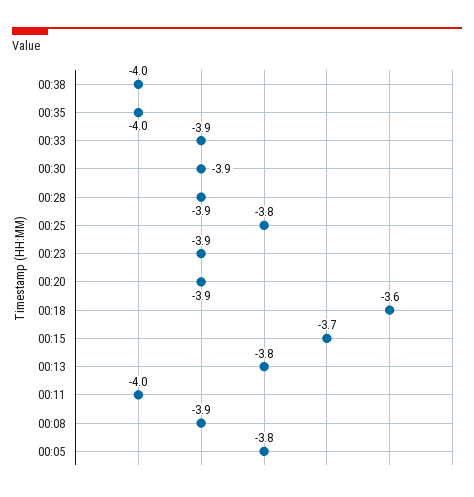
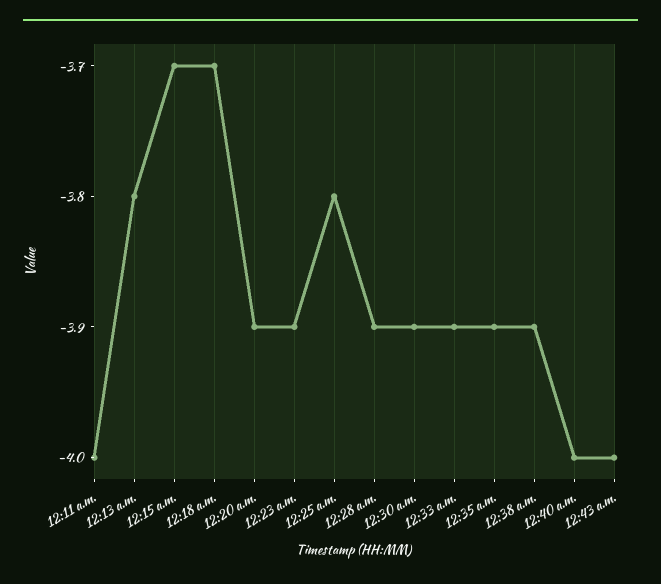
00:38: -4 -> -3.9
00:35: -4 -> -3.9
00:18: -3.6 -> -3.7
00:08: -3.9 -> none
00:05: -3.8 -> none
12:40 a.m.: none -> -4
12:43 a.m.: none -> -4

